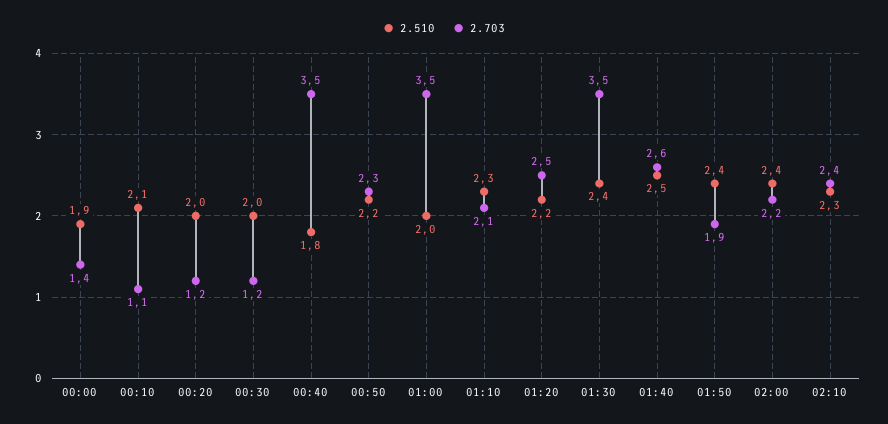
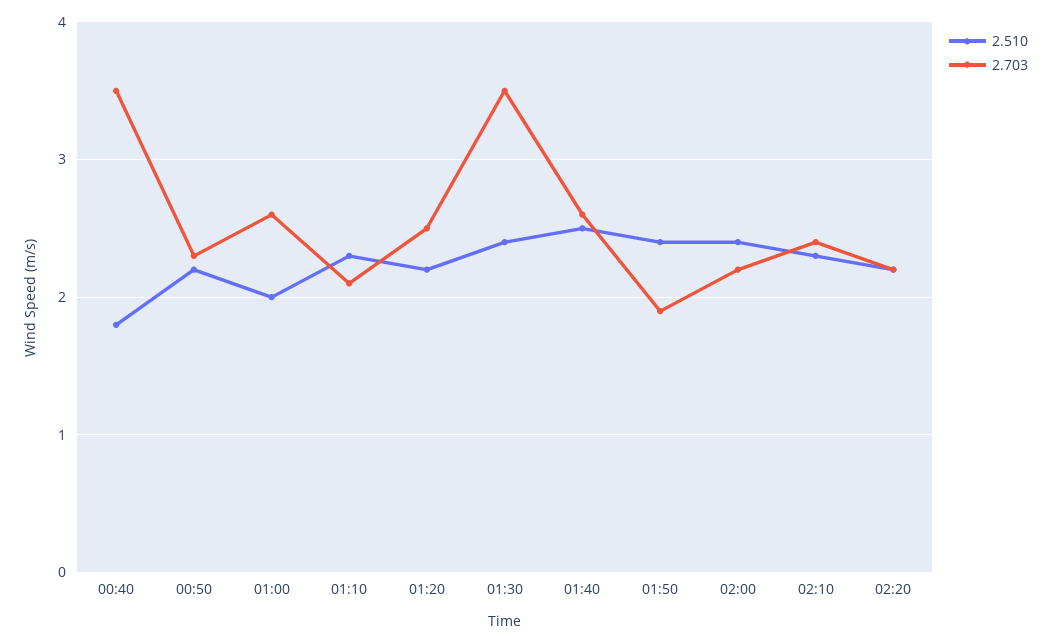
2.510, 00:00: 1.9 -> none
2.703, 00:00: 1.4 -> none
2.510, 00:10: 2.1 -> none
2.703, 00:10: 1.1 -> none
2.510, 00:20: 2 -> none
2.703, 00:20: 1.2 -> none
2.510, 00:30: 2 -> none
2.703, 00:30: 1.2 -> none
2.703, 01:00: 3.5 -> 2.6
2.510, 02:20: none -> 2.2
2.703, 02:20: none -> 2.2

